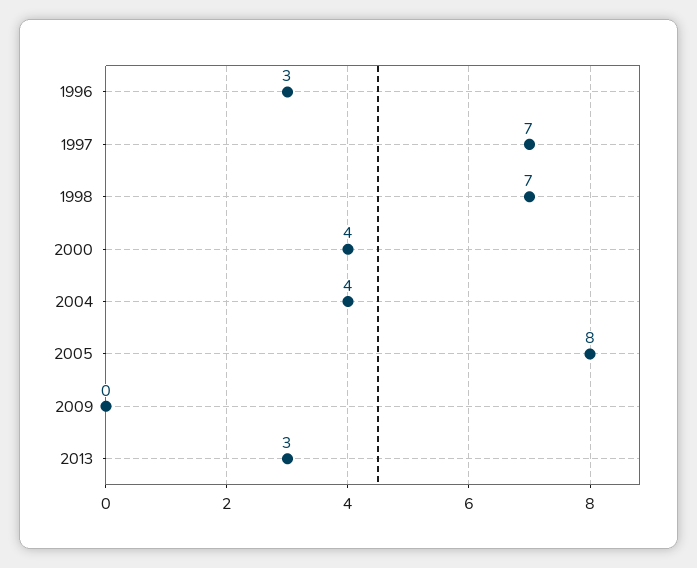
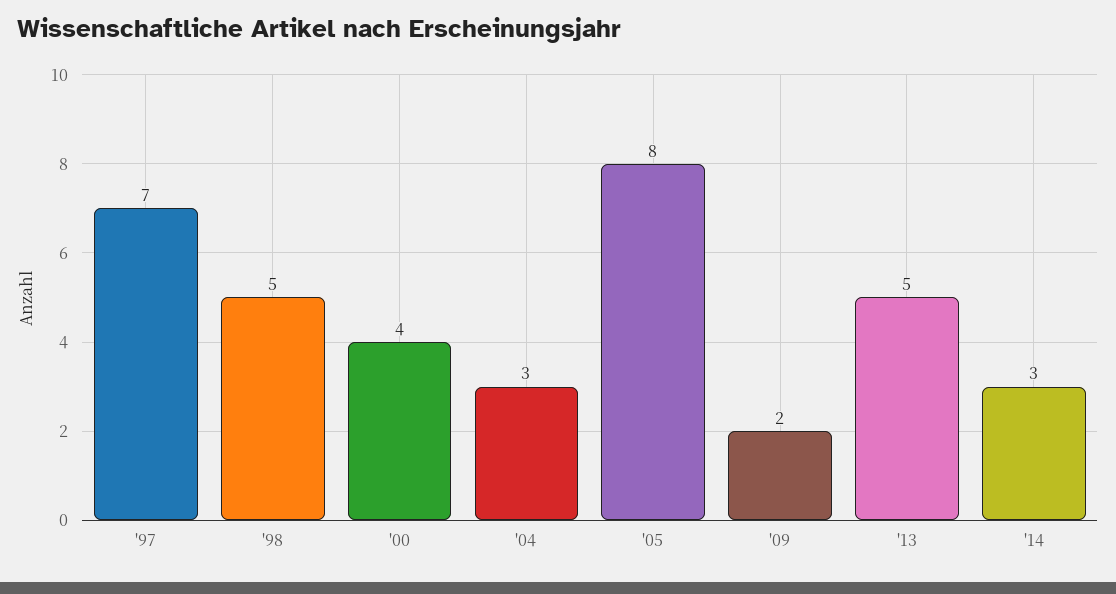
1996: 3 -> none
1998: 7 -> 5
2004: 4 -> 3
2009: 0 -> 2
2013: 3 -> 5
'14: none -> 3

